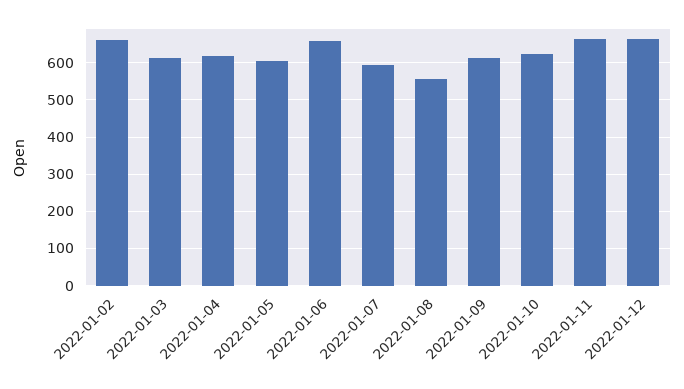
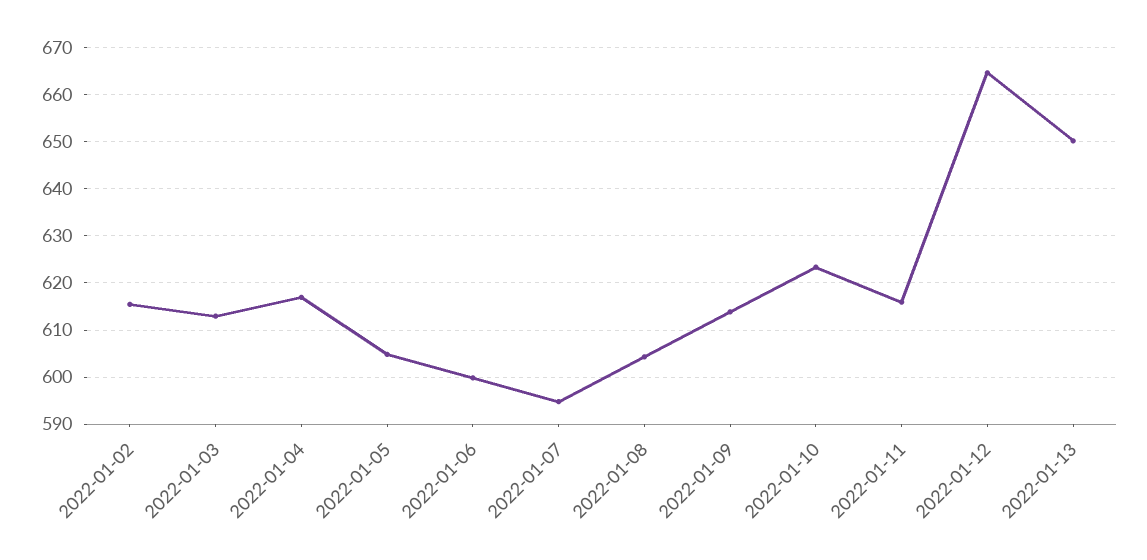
2022-01-02: 660 -> 616
2022-01-06: 660 -> 600
2022-01-08: 560 -> 604
2022-01-11: 660 -> 616
2022-01-13: none -> 650

